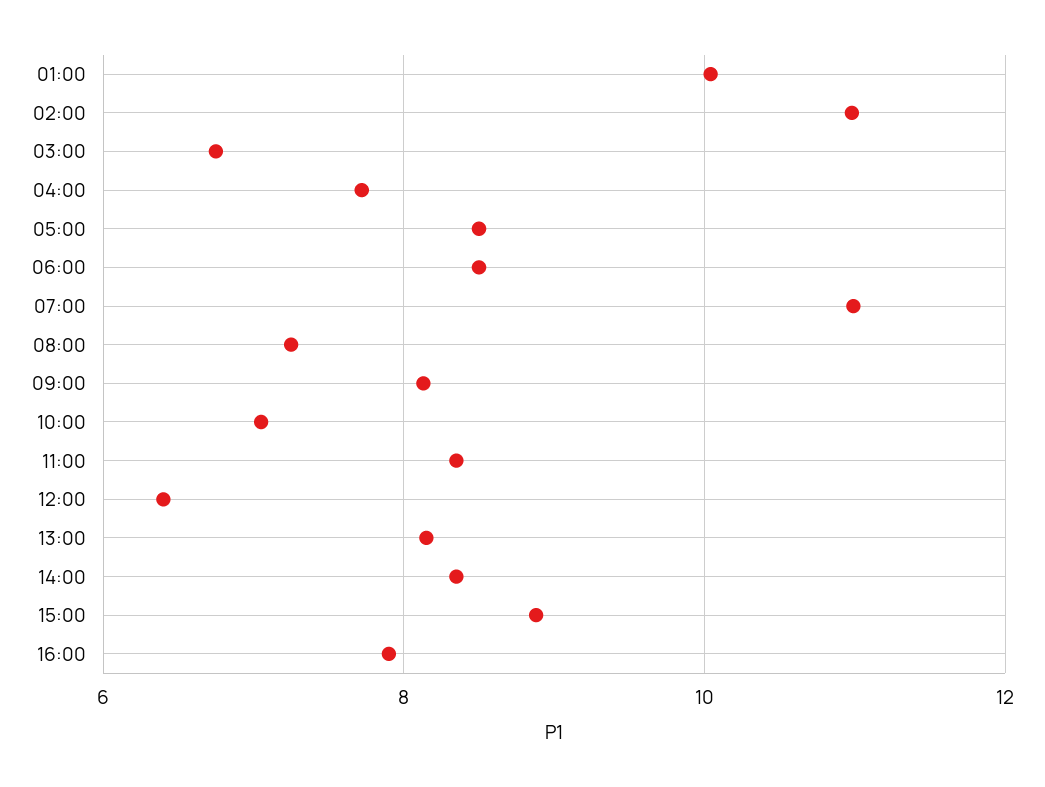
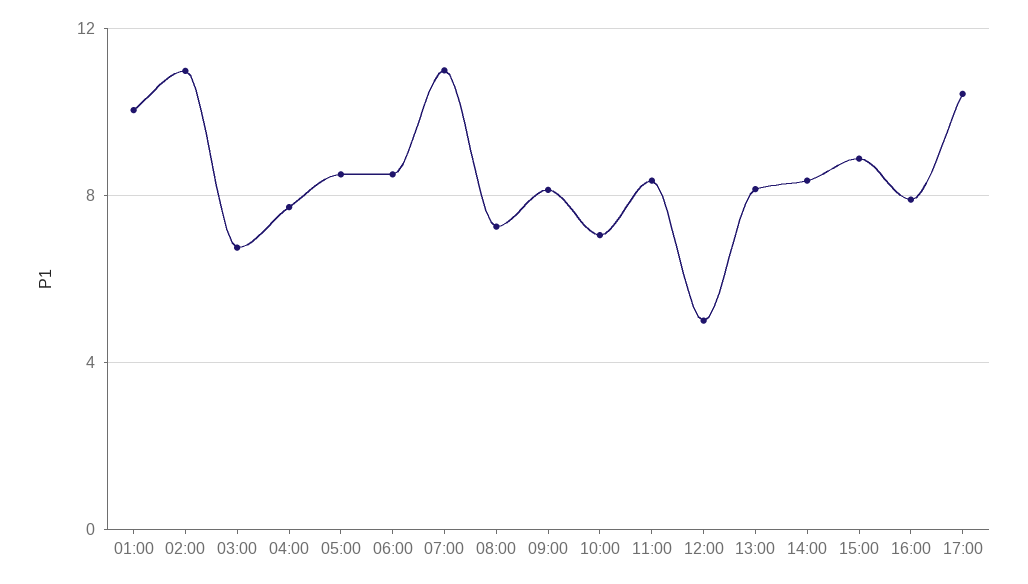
12:00: 6.4 -> 5
17:00: none -> 10.5

